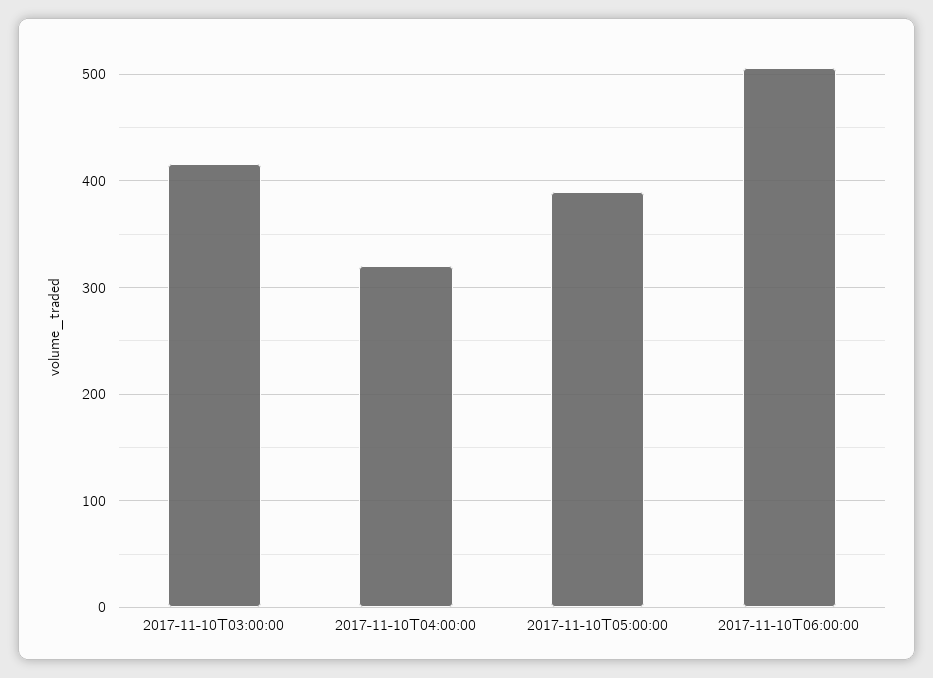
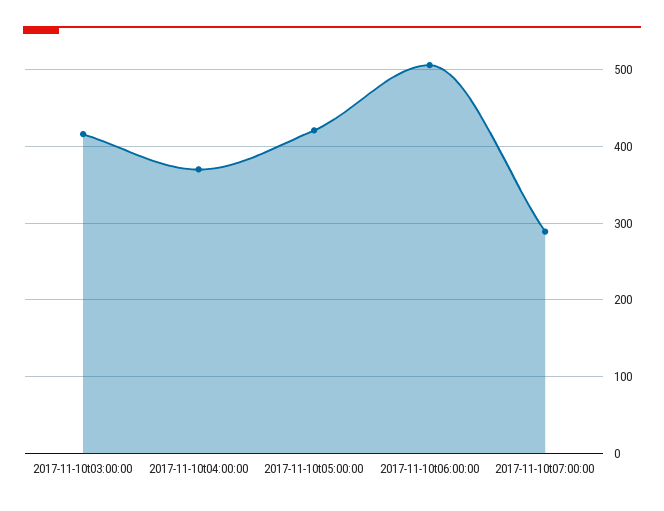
2017-11-10T04:00:00: 320 -> 370
2017-11-10T05:00:00: 390 -> 420
2017-11-10t07:00:00: none -> 290

